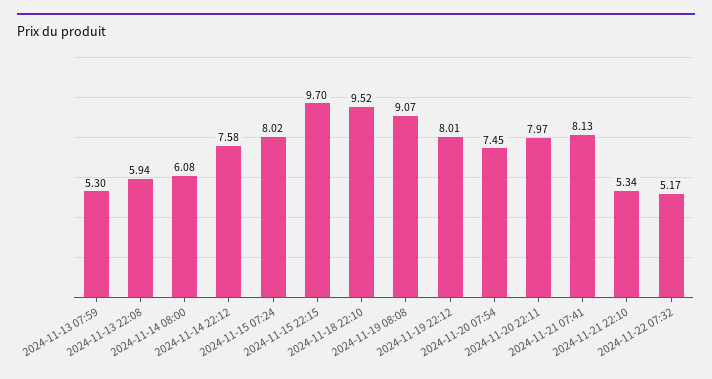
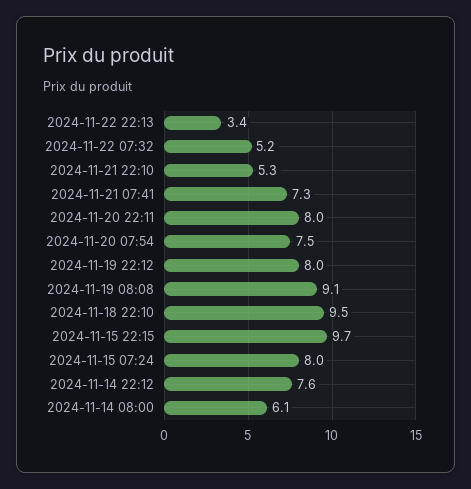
2024-11-13 07:59: 5.3 -> none
2024-11-13 22:08: 5.94 -> none
2024-11-21 07:41: 8.13 -> 7.3
2024-11-22 22:13: none -> 3.4

